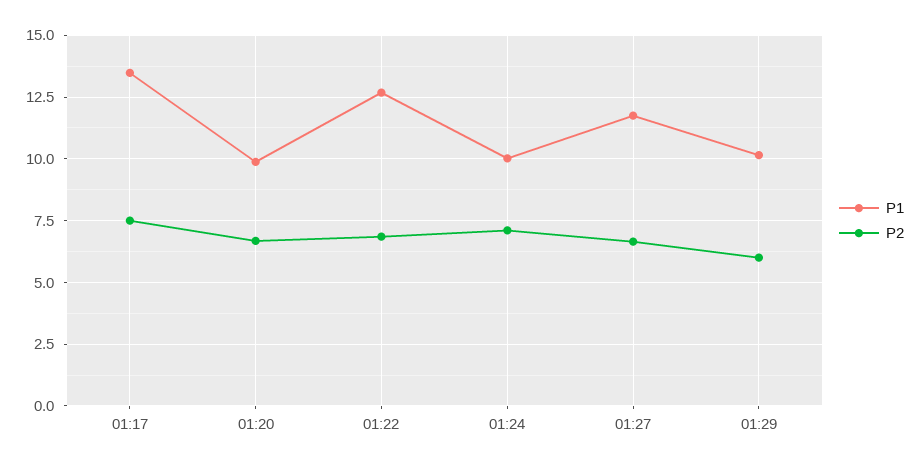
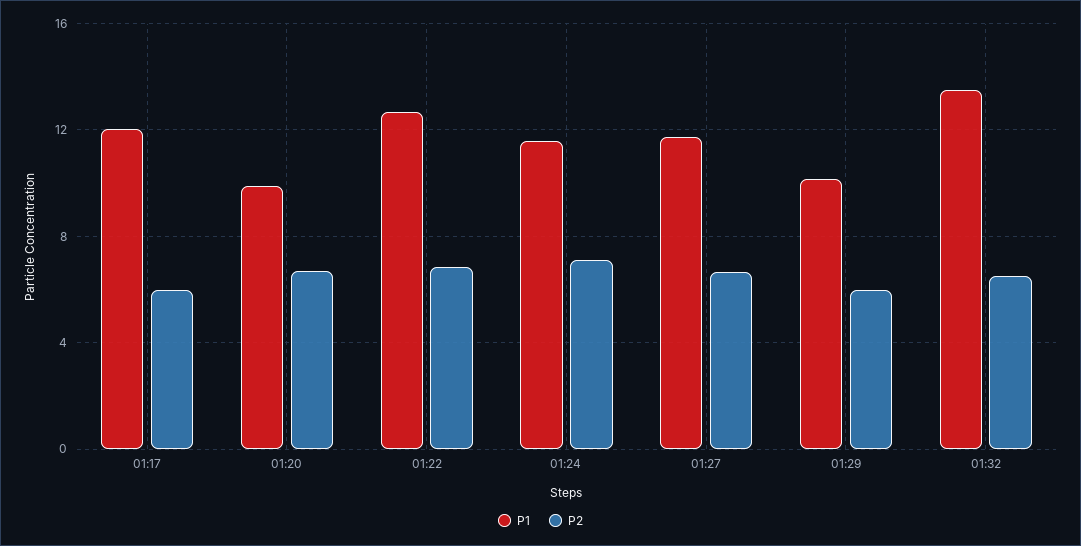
P1, 01:17: 13.5 -> 12
P2, 01:17: 7.5 -> 6
P1, 01:24: 10 -> 11.5
P1, 01:32: none -> 13.5
P2, 01:32: none -> 6.5

